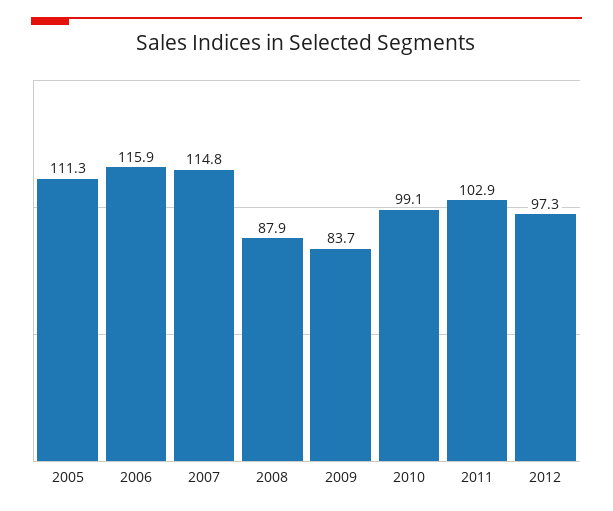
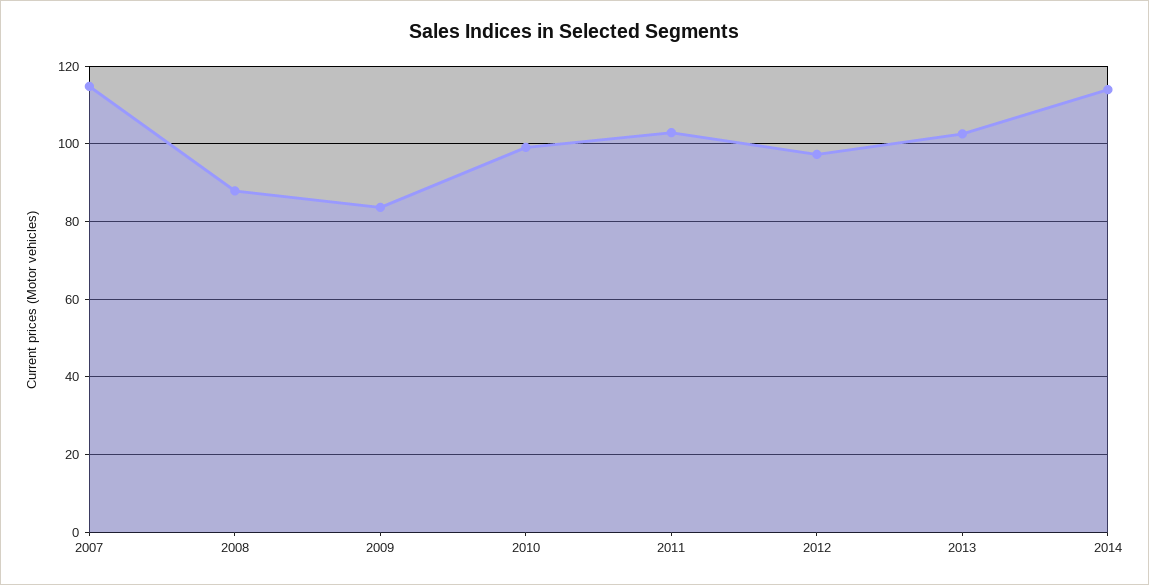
2005: 111.3 -> none
2006: 115.9 -> none
2013: none -> 102
2014: none -> 114

